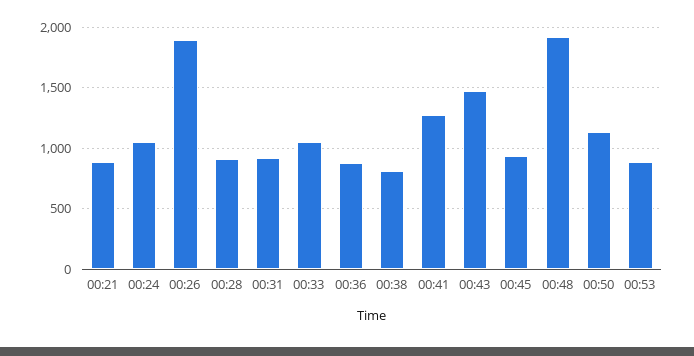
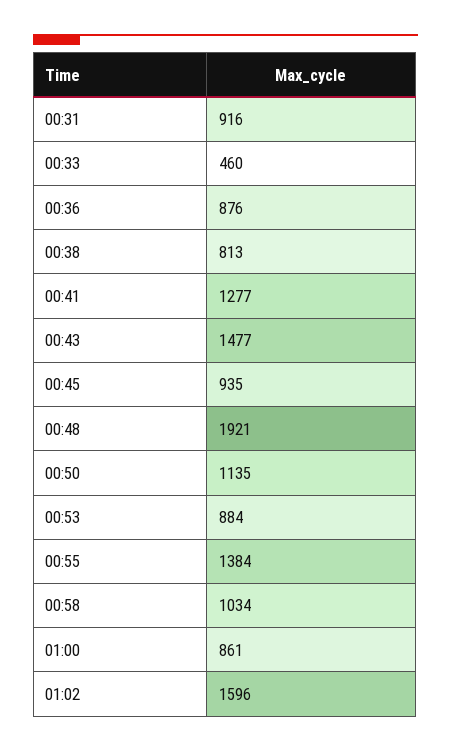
00:21: 900 -> none
00:24: 1050 -> none
00:26: 1900 -> none
00:28: 900 -> none
00:33: 1050 -> 460
00:55: none -> 1384
00:58: none -> 1034
01:00: none -> 861
01:02: none -> 1596

